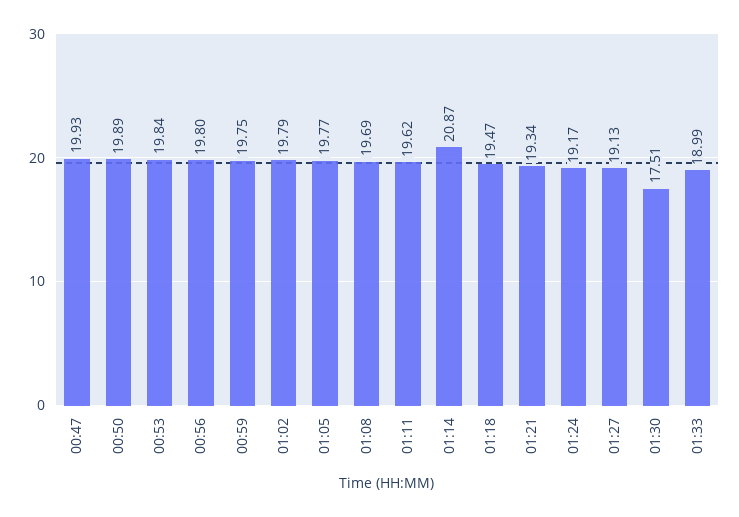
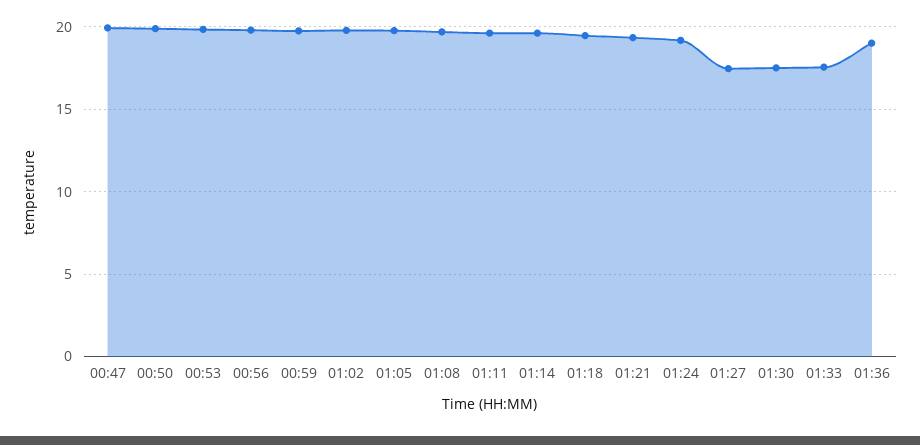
01:14: 20.87 -> 19.5
01:27: 19.13 -> 17.5
01:33: 18.99 -> 17.5
01:36: none -> 19

